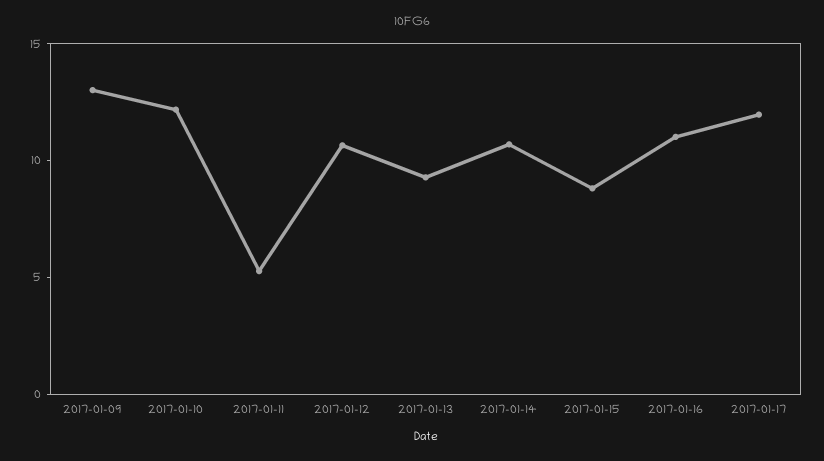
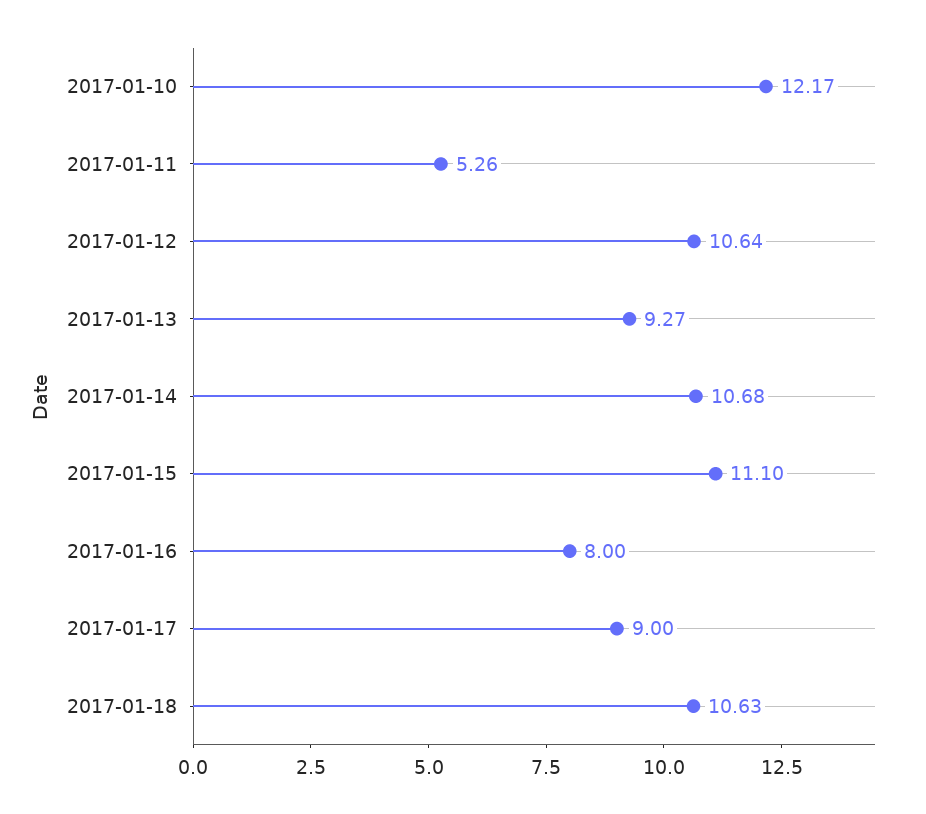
2017-01-09: 13 -> none
2017-01-15: 9 -> 11.1
2017-01-16: 11 -> 8
2017-01-17: 12 -> 9
2017-01-18: none -> 10.63

